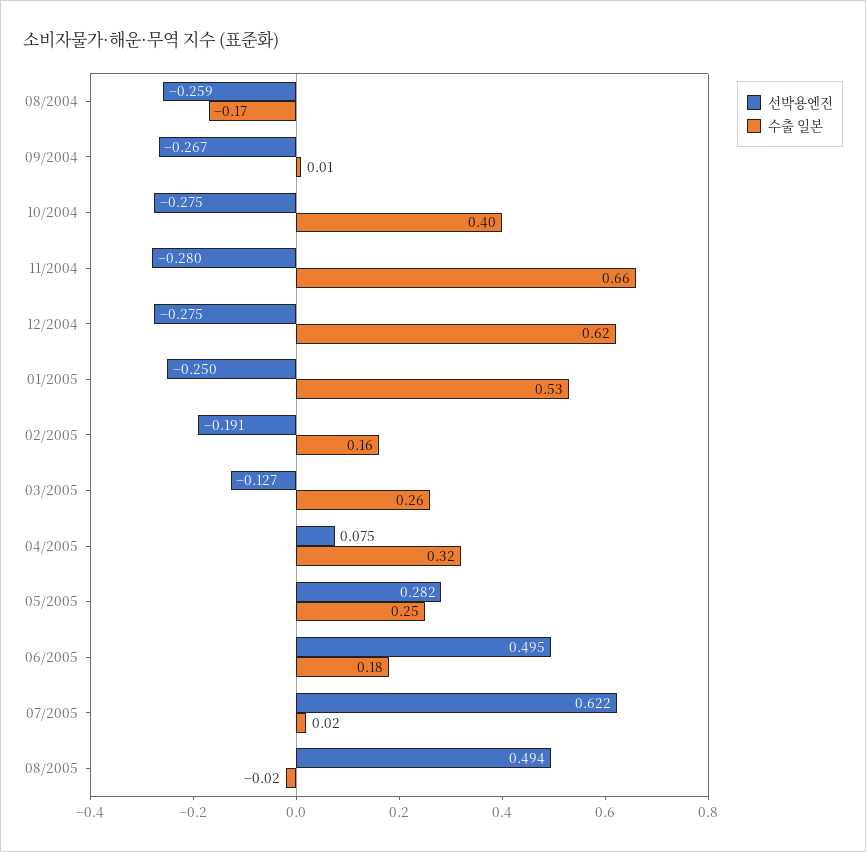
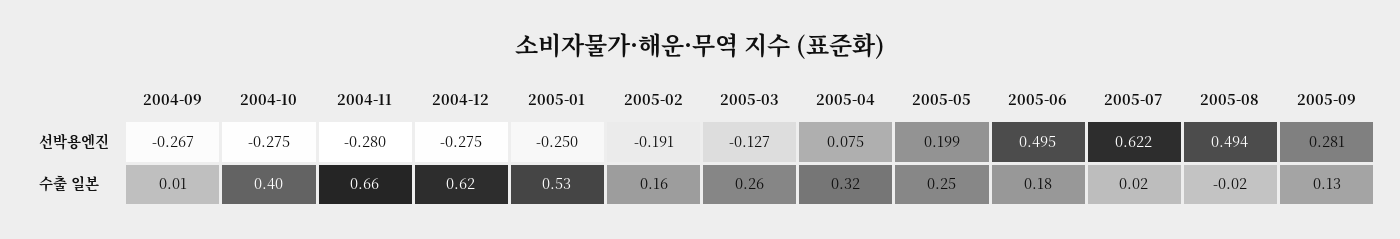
선박용엔진, 08/2004: -0.259 -> none
수출 일본, 08/2004: -0.17 -> none
선박용엔진, 05/2005: 0.282 -> 0.199
선박용엔진, 2005-09: none -> 0.281
수출 일본, 2005-09: none -> 0.13

